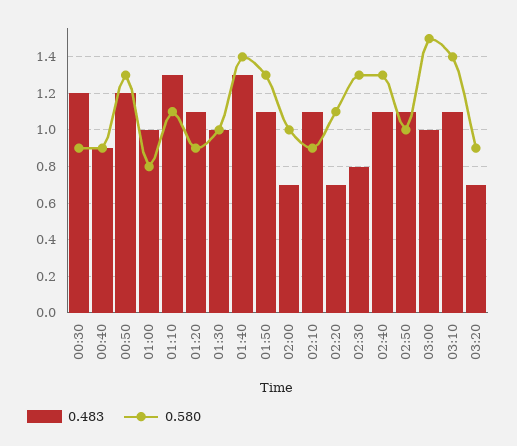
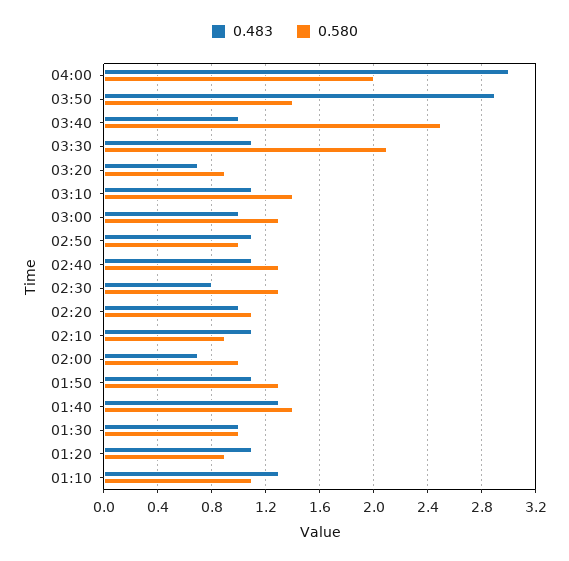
0.483, 00:30: 1.2 -> none
0.580, 00:30: 0.9 -> none
0.483, 00:40: 0.9 -> none
0.580, 00:40: 0.9 -> none
0.483, 00:50: 1.2 -> none
0.580, 00:50: 1.3 -> none
0.483, 01:00: 1 -> none
0.580, 01:00: 0.8 -> none
0.483, 02:20: 0.7 -> 1
0.580, 03:00: 1.5 -> 1.3
0.483, 04:00: none -> 3
0.580, 04:00: none -> 2
0.483, 03:50: none -> 2.9
0.580, 03:50: none -> 1.4
0.483, 03:40: none -> 1
0.580, 03:40: none -> 2.5
0.483, 03:30: none -> 1.1
0.580, 03:30: none -> 2.1

